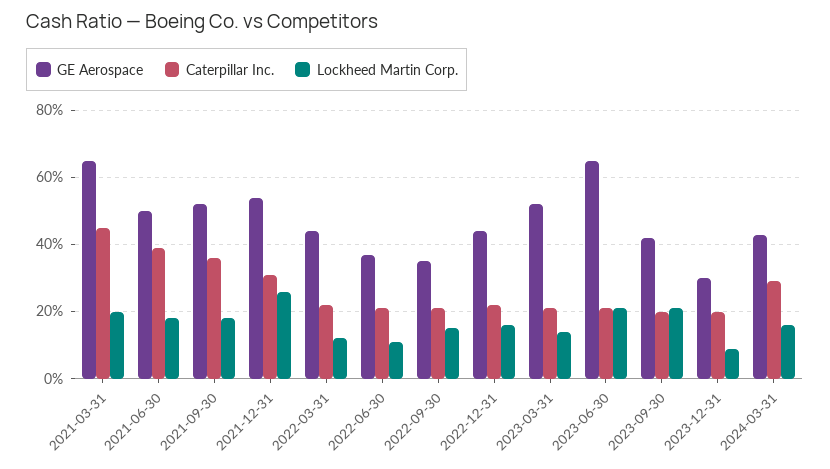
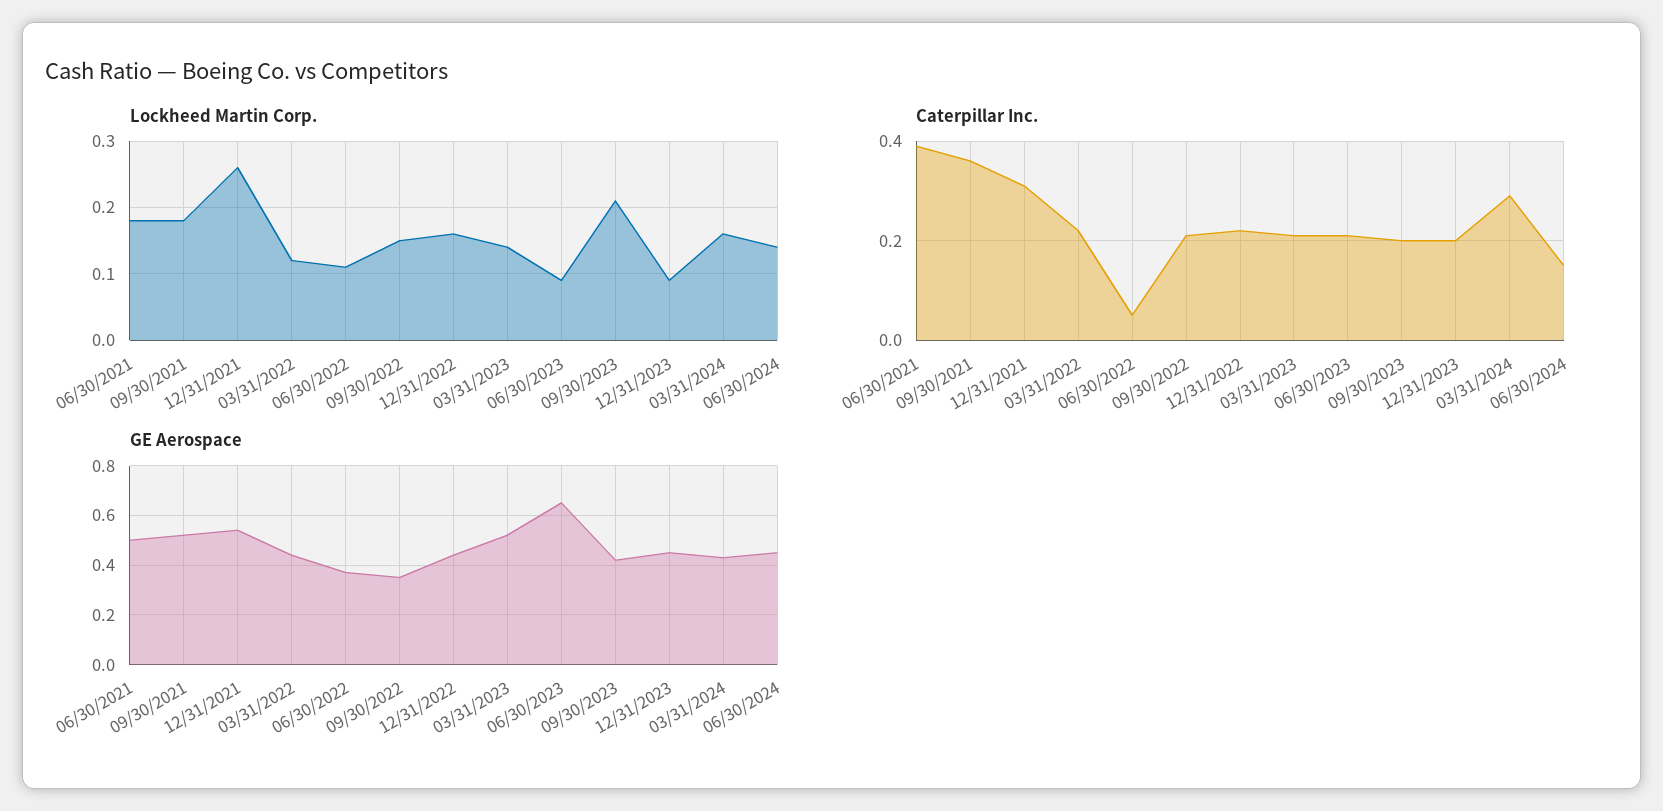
GE Aerospace, 2021-03-31: 0.65 -> none
Caterpillar Inc., 2021-03-31: 0.45 -> none
Lockheed Martin Corp., 2021-03-31: 0.2 -> none
Caterpillar Inc., 2022-06-30: 0.2 -> 0.05
Lockheed Martin Corp., 2023-06-30: 0.2 -> 0.09
GE Aerospace, 2023-12-31: 0.3 -> 0.45
Lockheed Martin Corp., 06/30/2024: none -> 0.14
Caterpillar Inc., 06/30/2024: none -> 0.15
GE Aerospace, 06/30/2024: none -> 0.45

